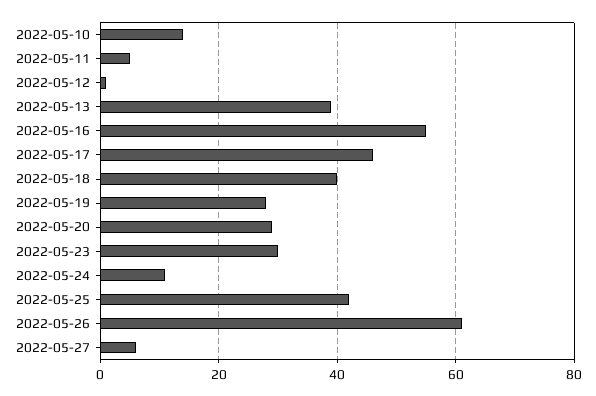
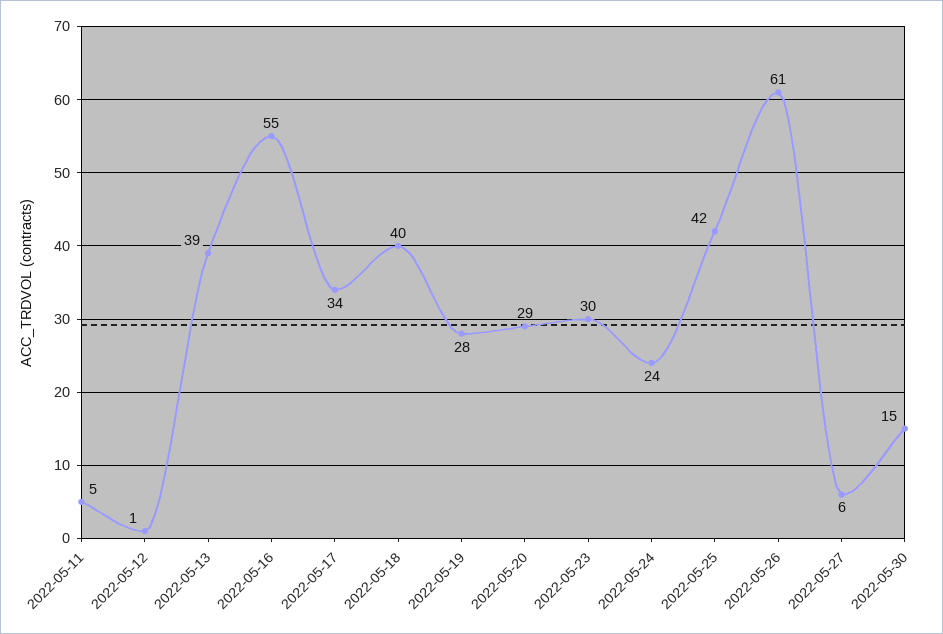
2022-05-10: 15 -> none
2022-05-17: 45 -> 34
2022-05-24: 10 -> 24
2022-05-30: none -> 15

